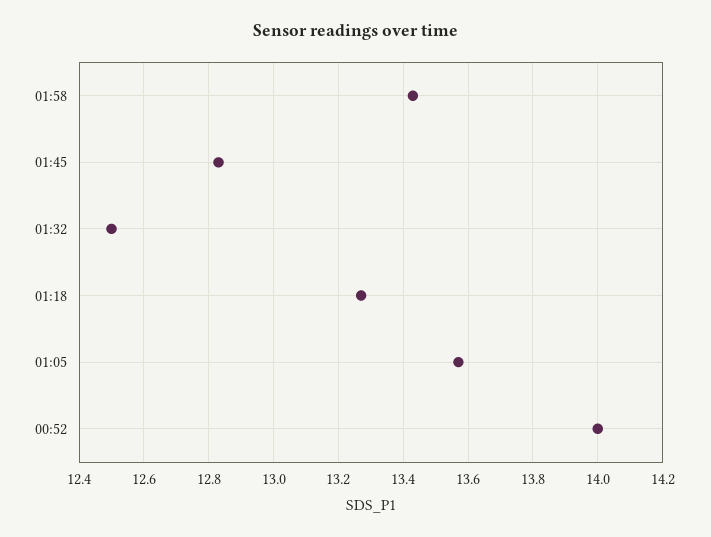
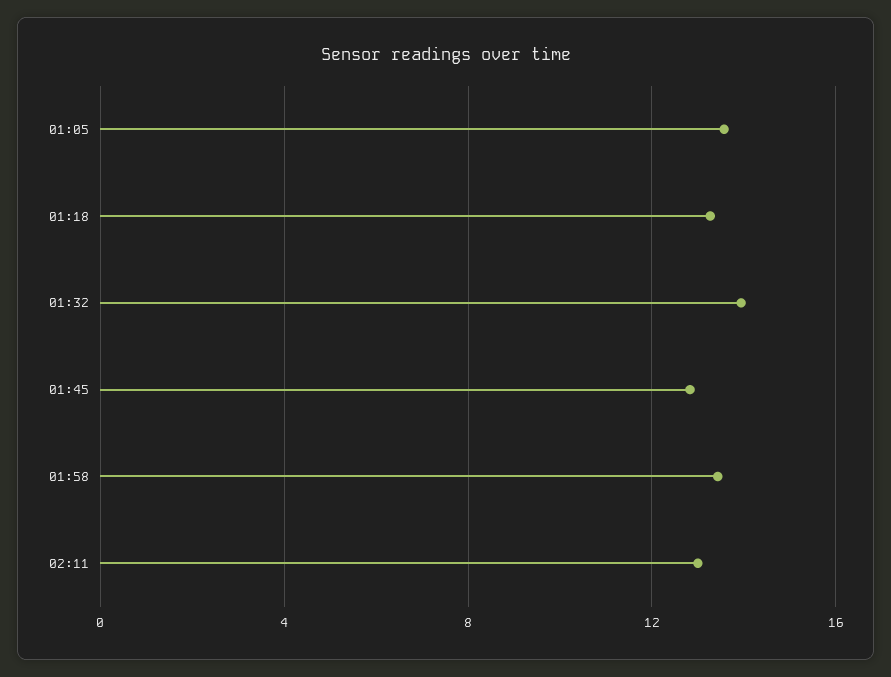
01:32: 12.5 -> 14
00:52: 14 -> none
02:11: none -> 13

